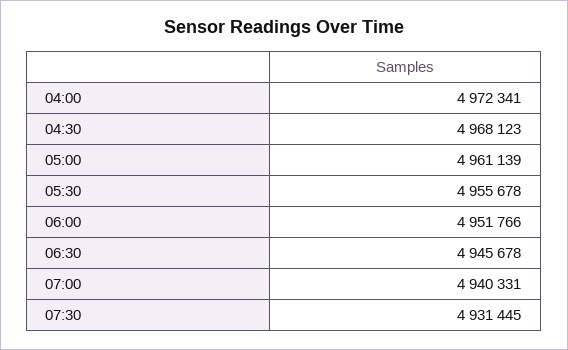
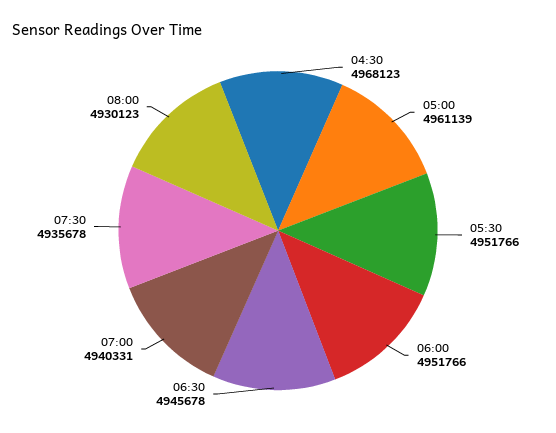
04:00: 4972341 -> none
05:30: 4955678 -> 4951766
07:30: 4931445 -> 4935678
08:00: none -> 4930123

